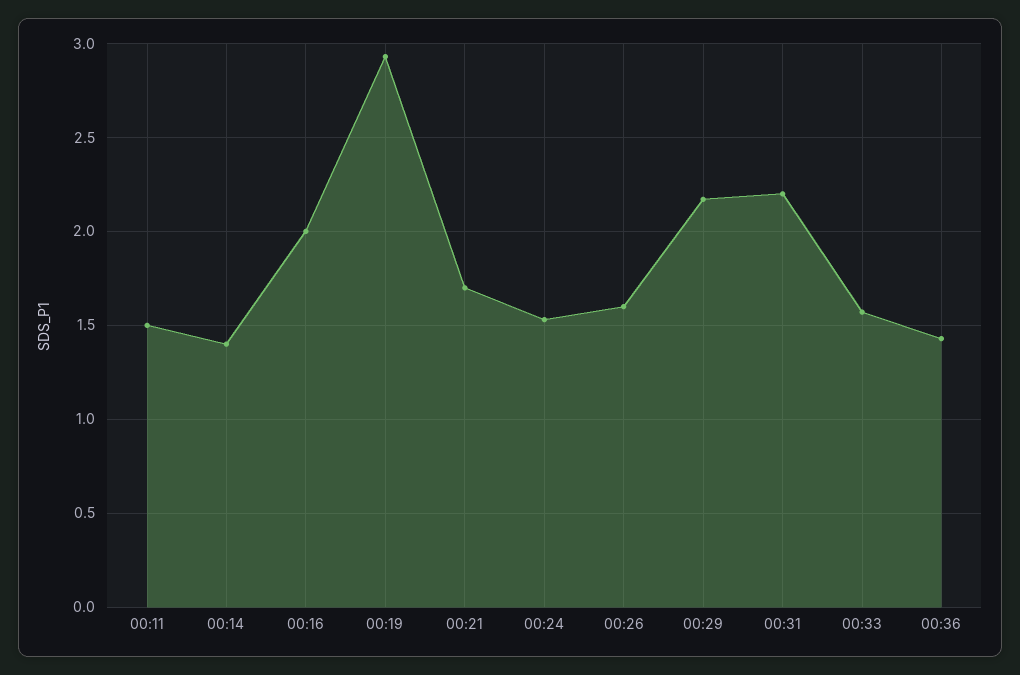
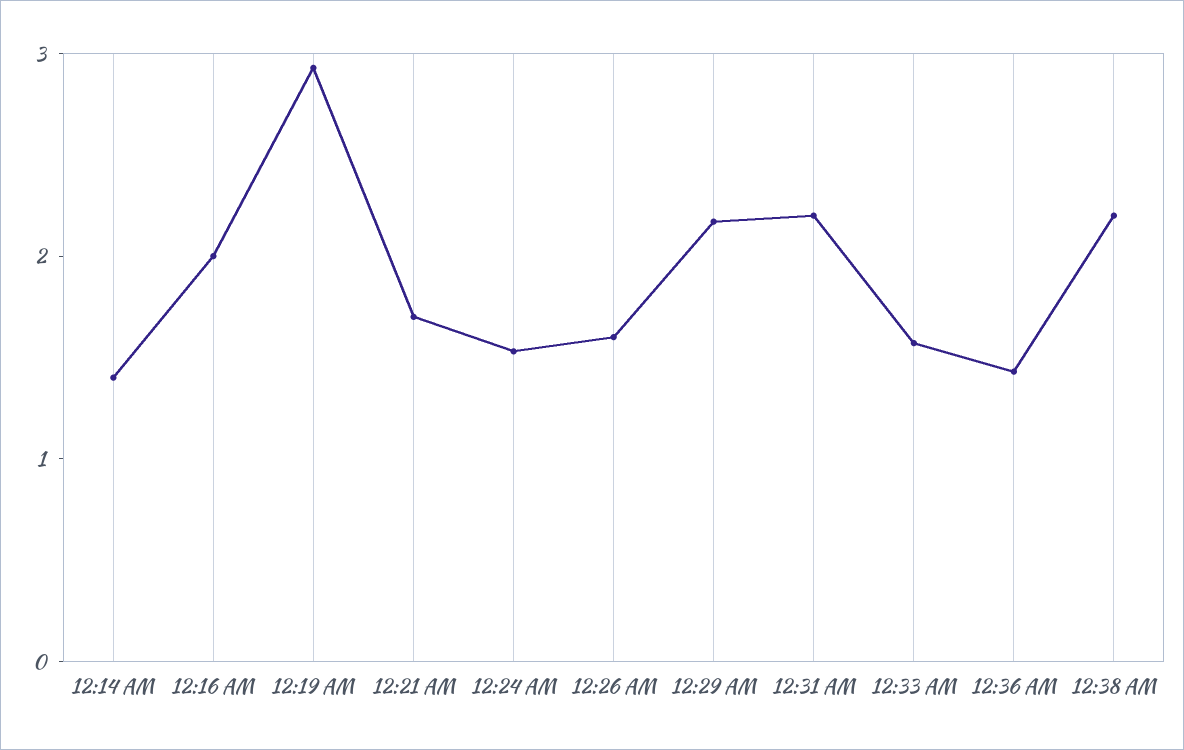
00:11: 1.5 -> none
12:38 AM: none -> 2.2

